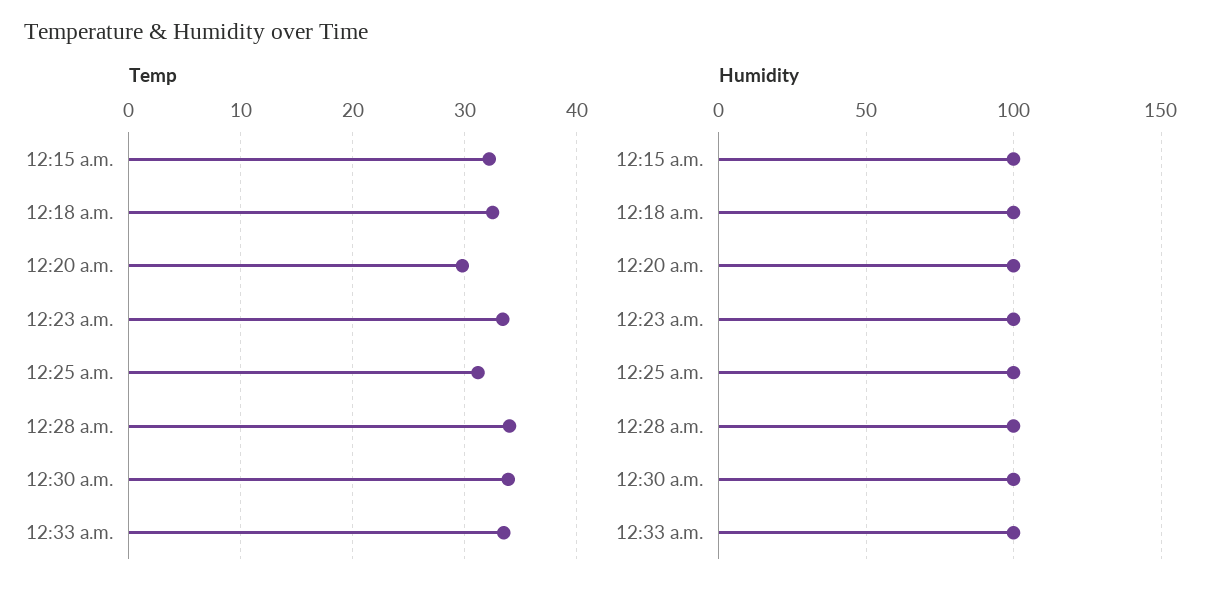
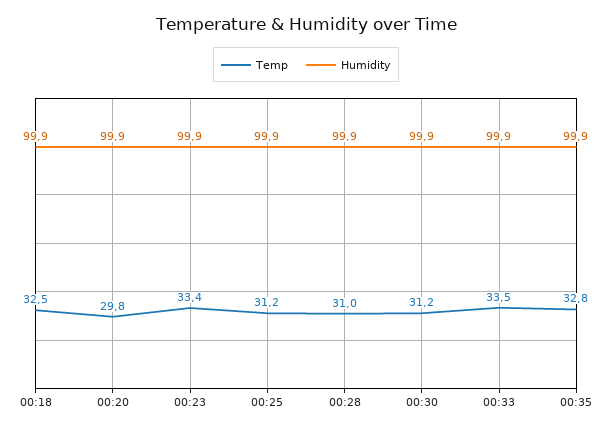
Temp, 12:15 a.m.: 32 -> none
Temp, 12:28 a.m.: 34 -> 31
Temp, 12:30 a.m.: 34 -> 31.2
Humidity, 12:15 a.m.: 100 -> none
Temp, 00:35: none -> 32.8
Humidity, 00:35: none -> 99.9

